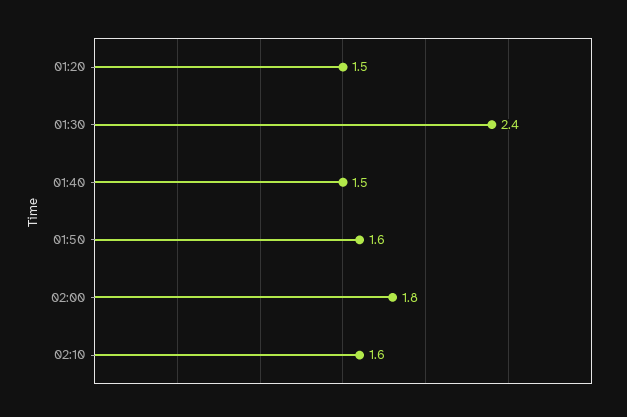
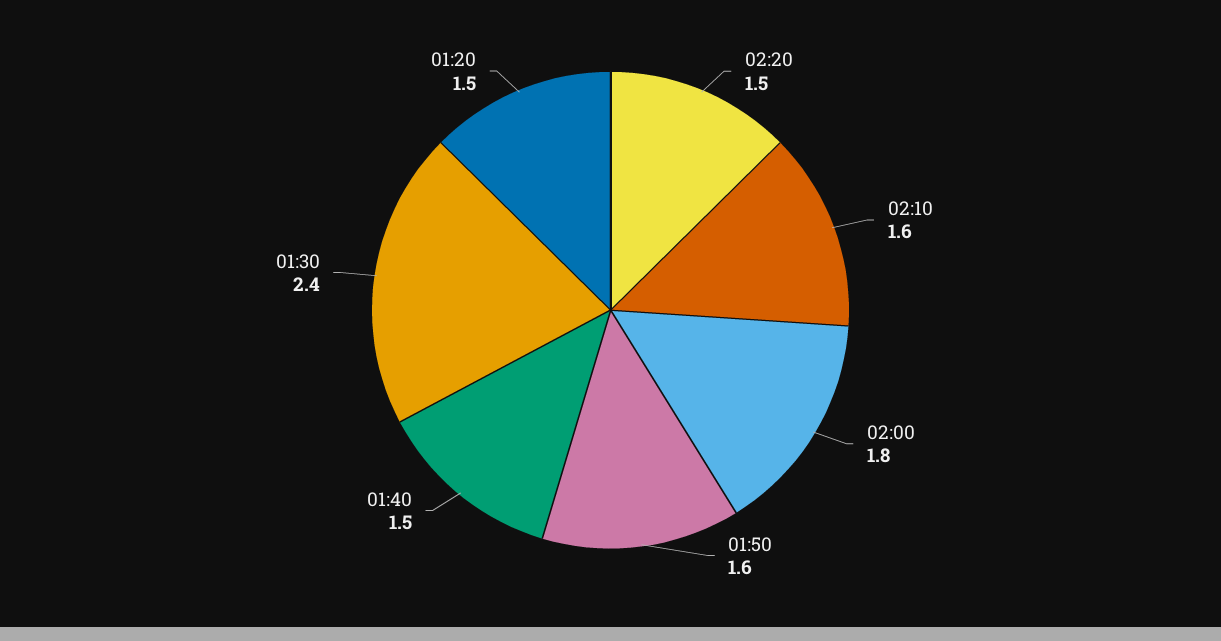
02:20: none -> 1.5

